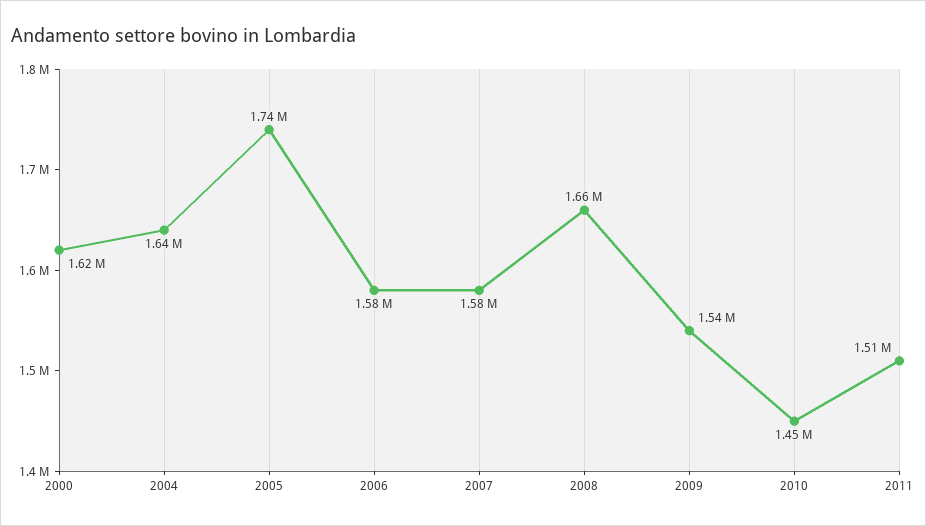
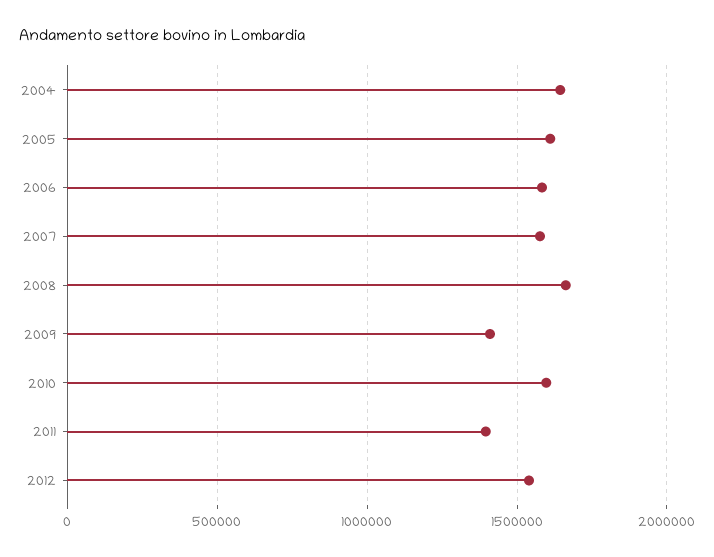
2000: 1620000 -> none
2005: 1740000 -> 1600000
2009: 1540000 -> 1400000
2010: 1450000 -> 1600000
2011: 1510000 -> 1400000
2012: none -> 1550000

